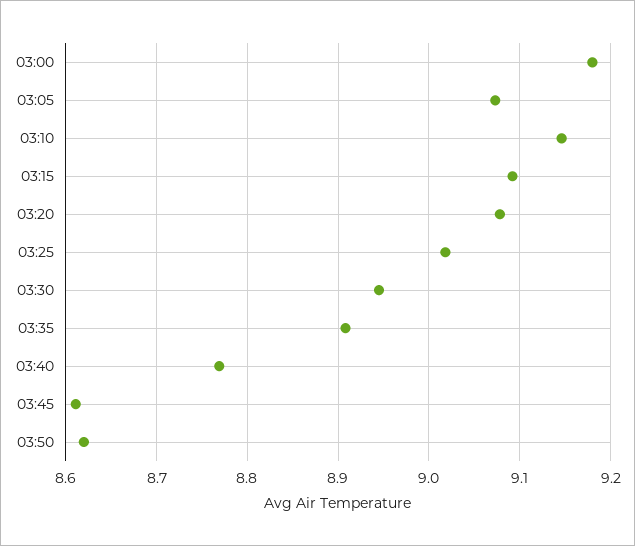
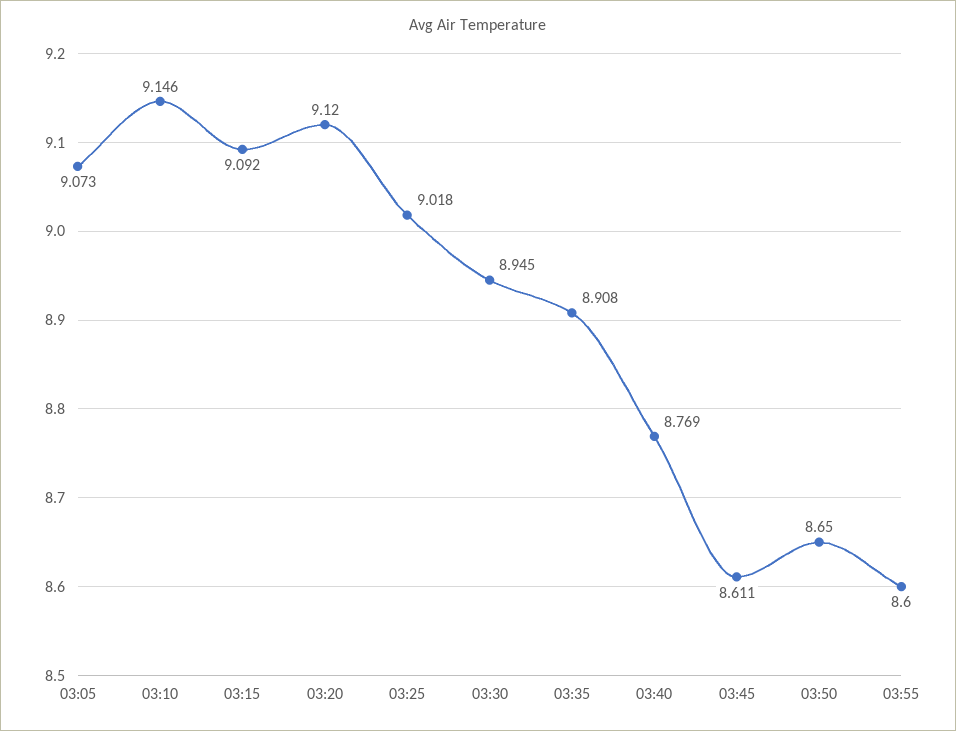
03:00: 9.18 -> none
03:20: 9.08 -> 9.12
03:50: 8.62 -> 8.65
03:55: none -> 8.6

